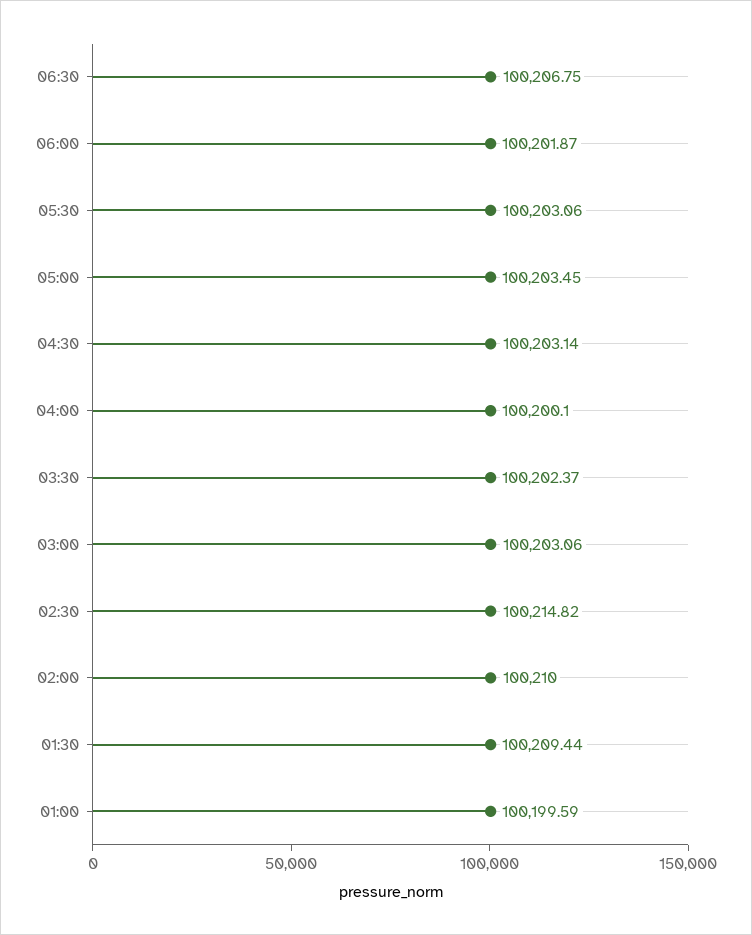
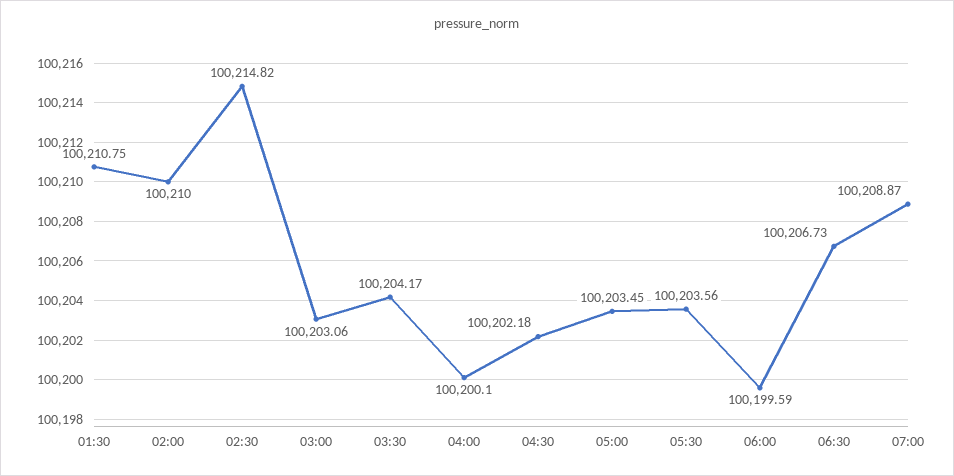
06:30: 100206.75 -> 100206.73
06:00: 100201.87 -> 100199.59
05:30: 100203.06 -> 100203.56
04:30: 100203.14 -> 100202.18
03:30: 100202.37 -> 100204.17
01:30: 100209.44 -> 100210.75
01:00: 100199.59 -> none
07:00: none -> 100208.87

